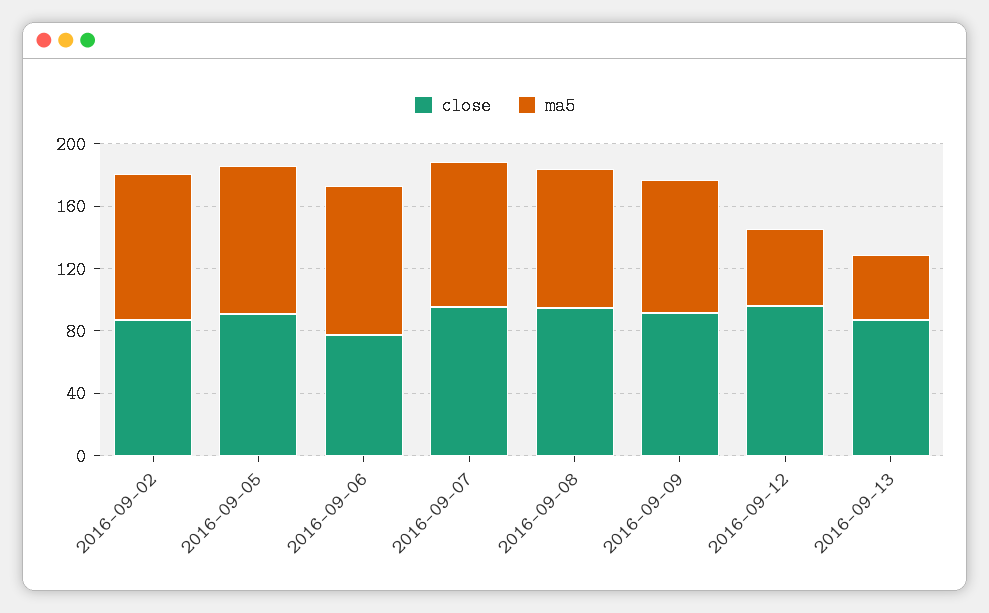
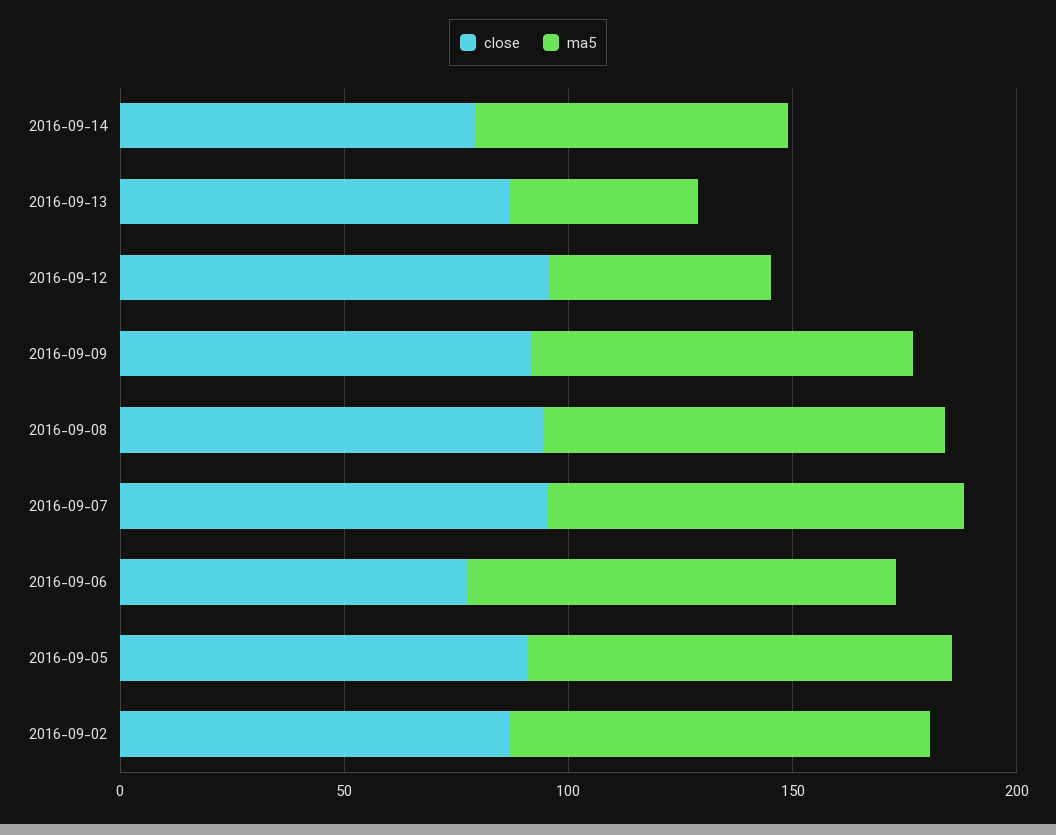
close, 2016-09-14: none -> 80
ma5, 2016-09-14: none -> 70

